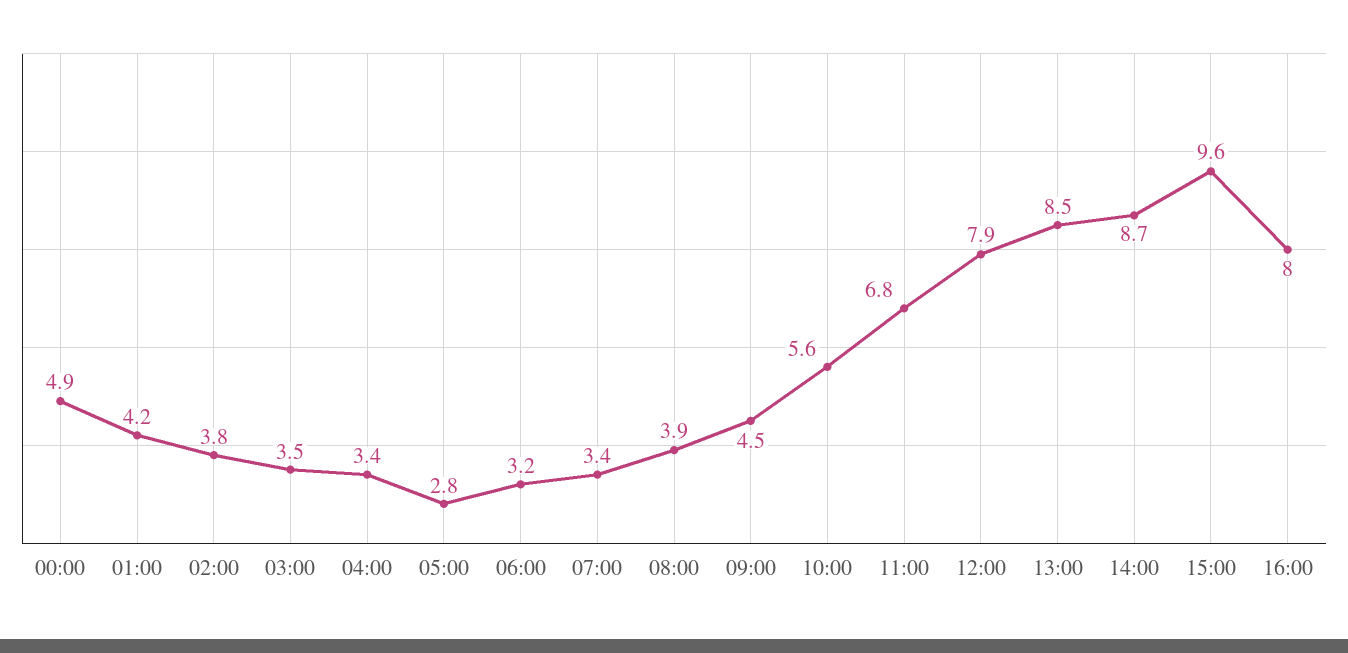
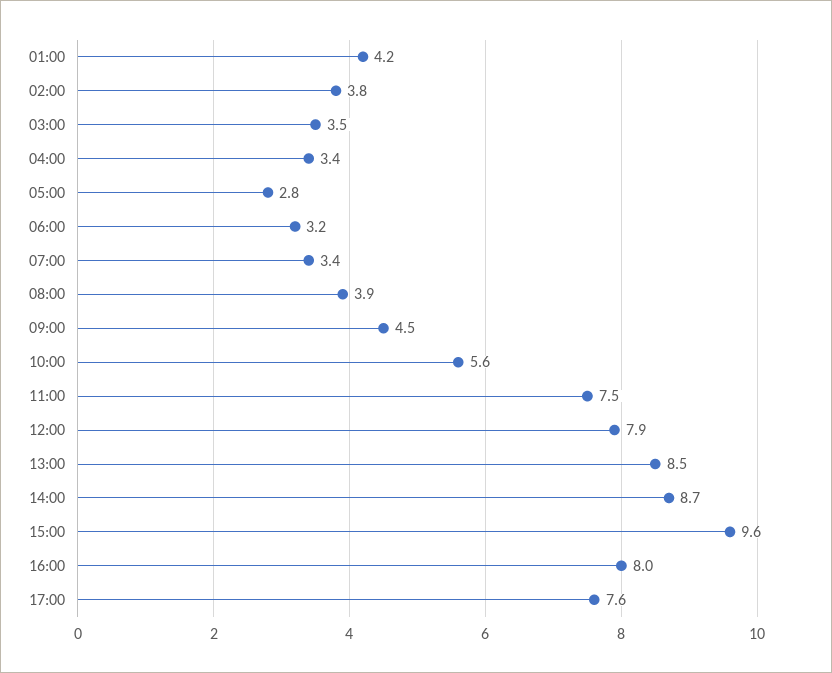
00:00: 4.9 -> none
11:00: 6.8 -> 7.5
17:00: none -> 7.6

